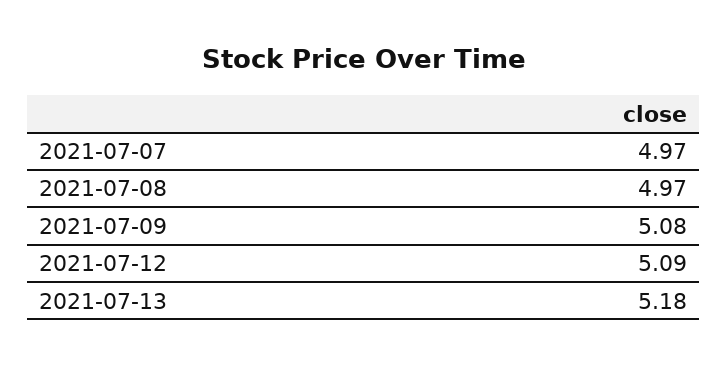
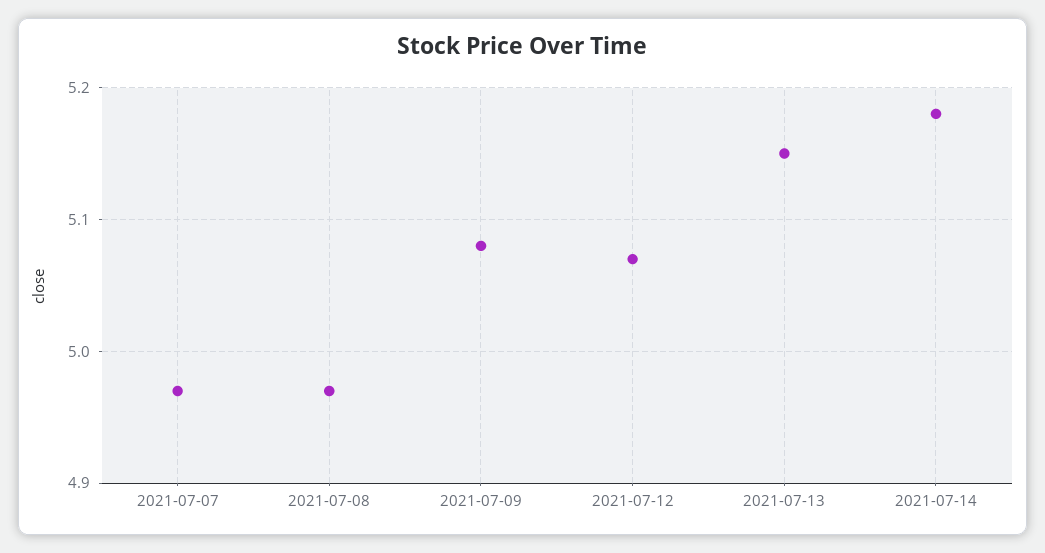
2021-07-12: 5.09 -> 5.07
2021-07-13: 5.18 -> 5.15
2021-07-14: none -> 5.18

